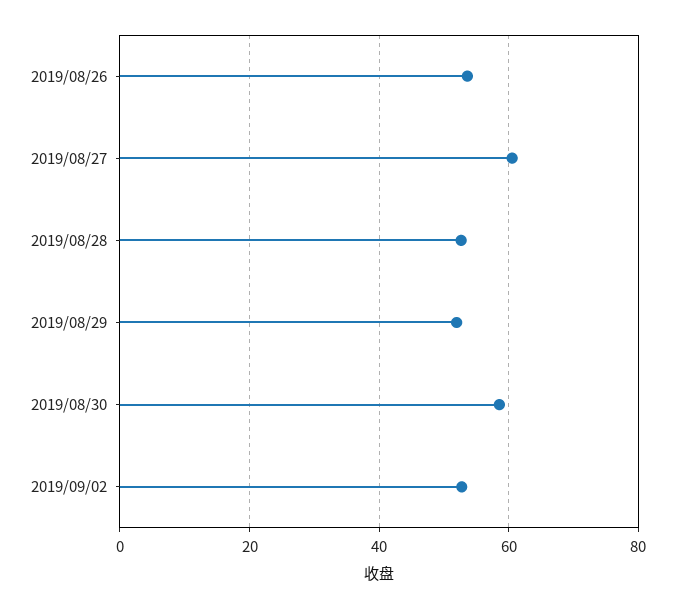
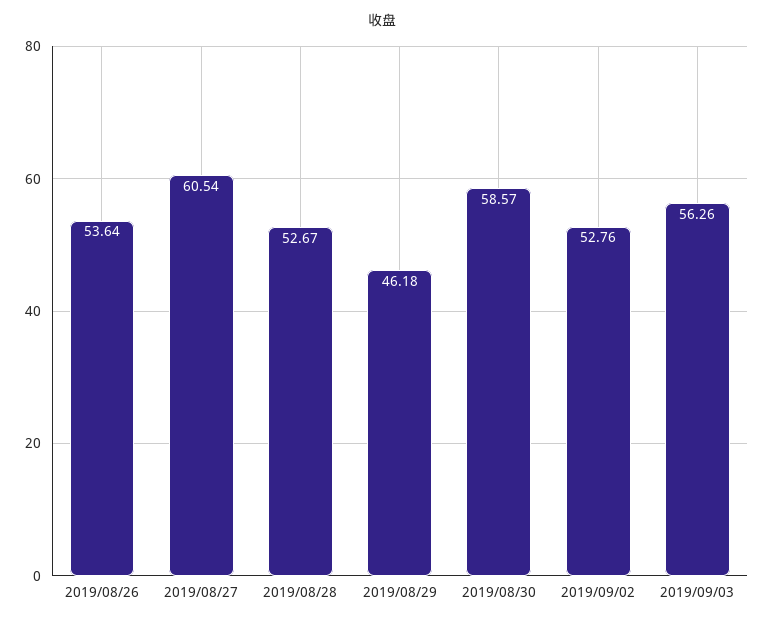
2019/08/29: 52 -> 46.18
2019/09/03: none -> 56.26

